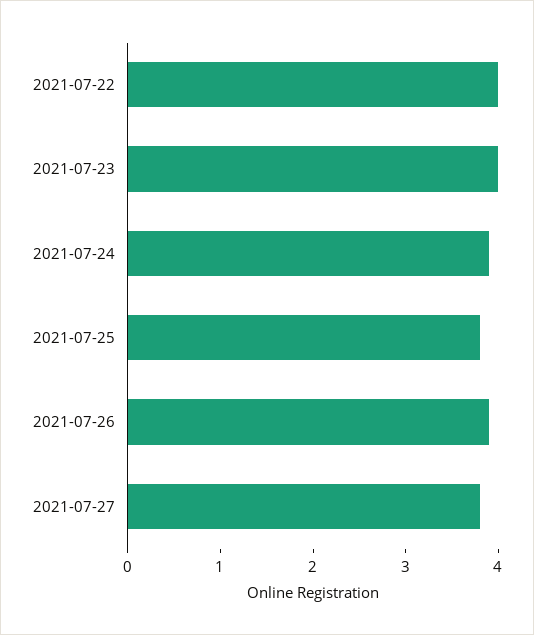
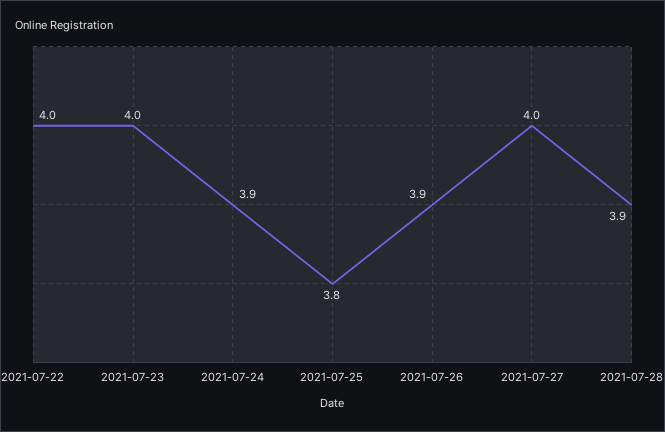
2021-07-27: 3.8 -> 4
2021-07-28: none -> 3.9

